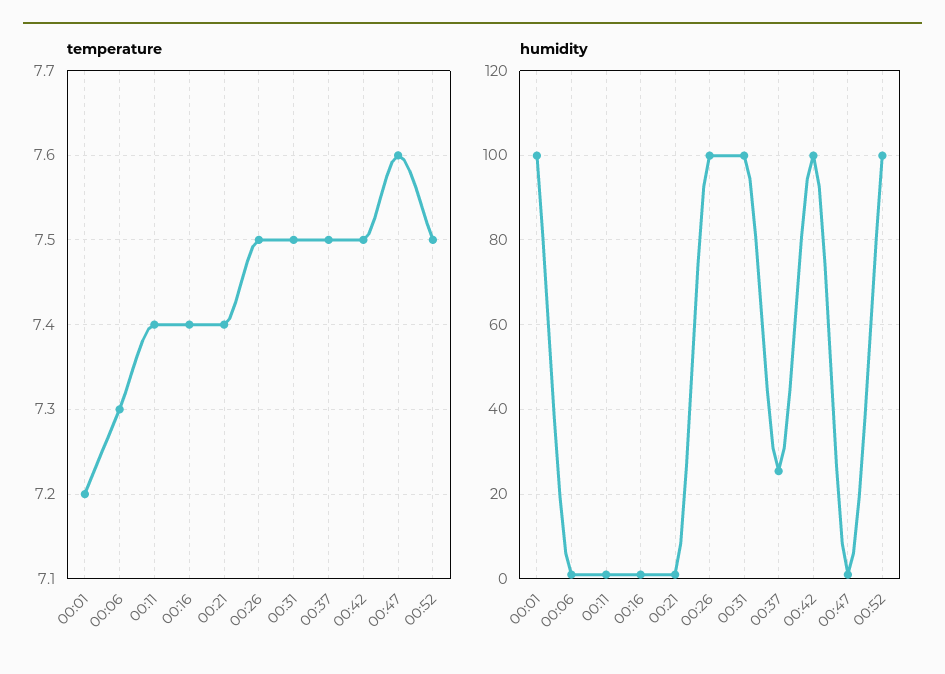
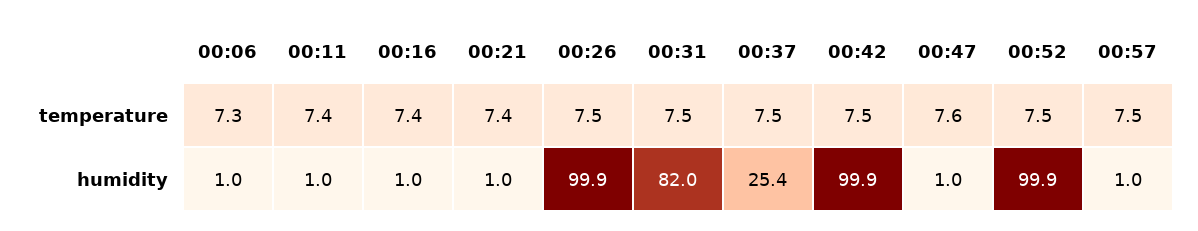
temperature, 00:01: 7.2 -> none
humidity, 00:01: 100 -> none
humidity, 00:31: 100 -> 82
temperature, 00:57: none -> 7.5
humidity, 00:57: none -> 1

